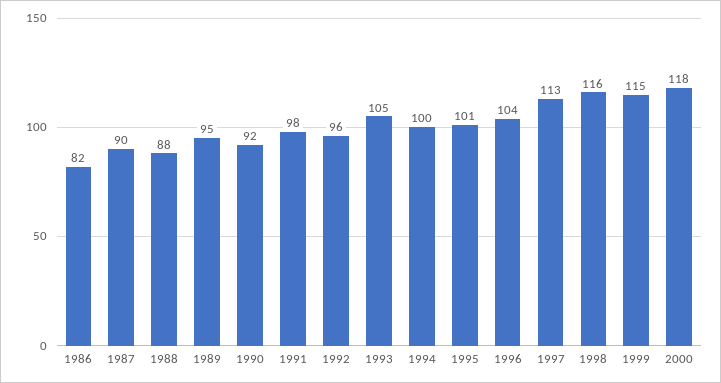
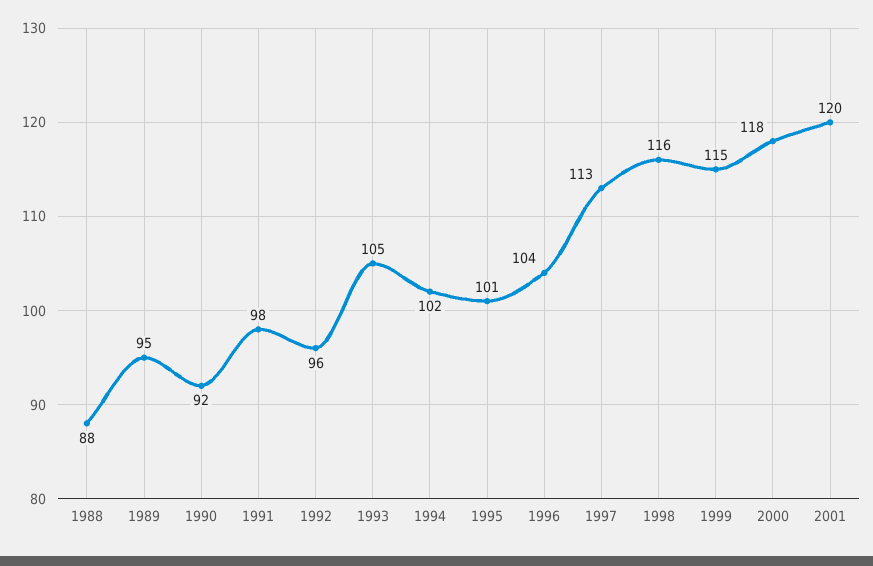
1986: 82 -> none
1987: 90 -> none
1994: 100 -> 102
2001: none -> 120

